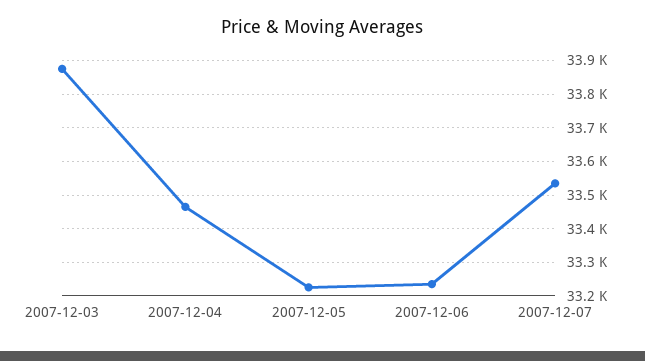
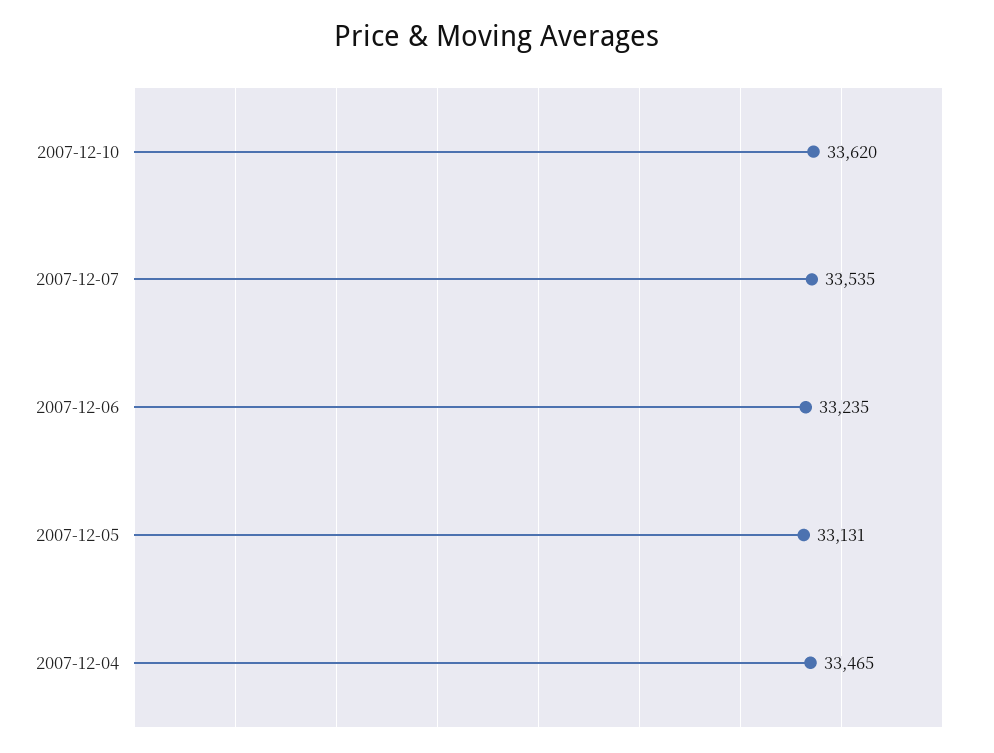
2007-12-03: 33880 -> none
2007-12-05: 33220 -> 33131
2007-12-10: none -> 33620

